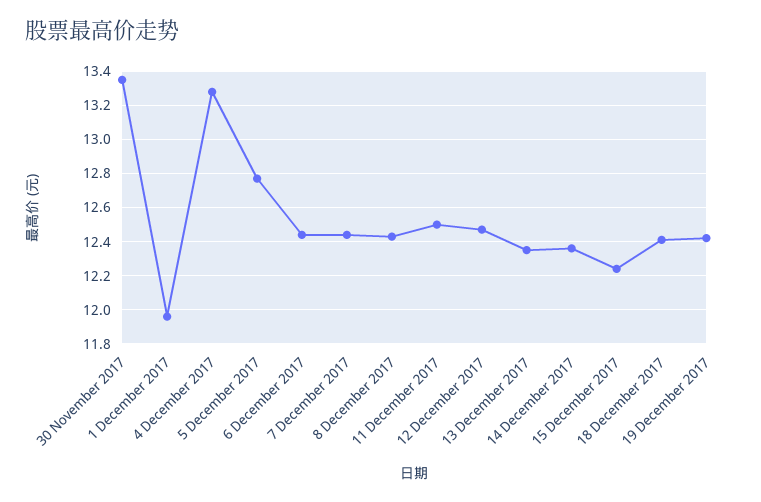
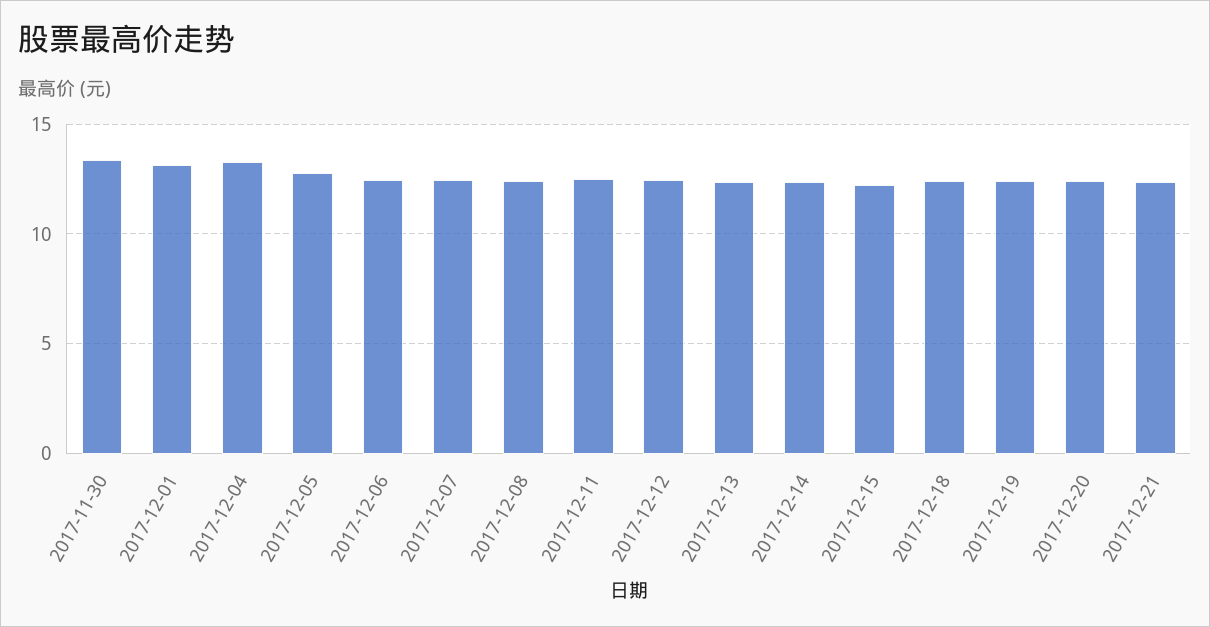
1 December 2017: 11.95 -> 13
2017-12-20: none -> 12.5
2017-12-21: none -> 12.5

